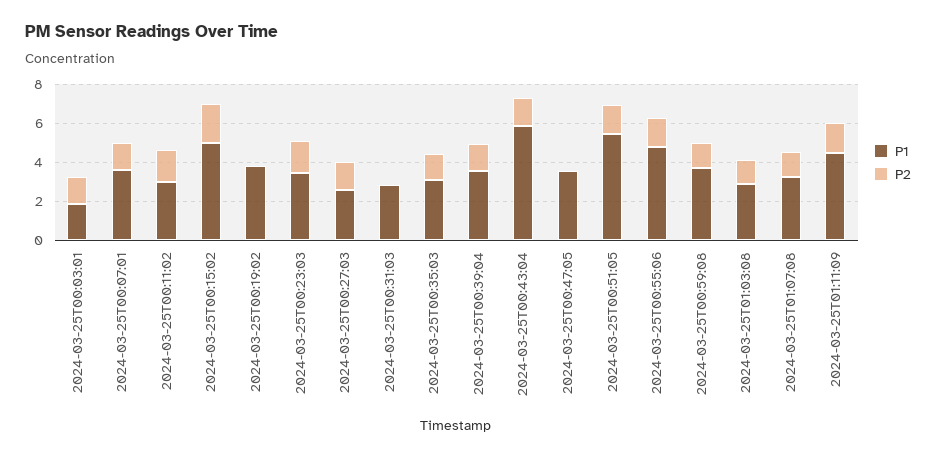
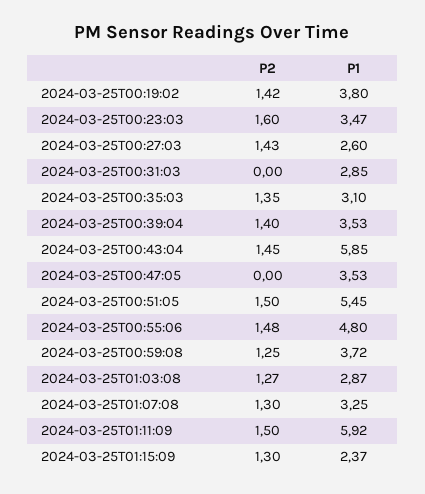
P1, 2024-03-25T00:03:01: 2 -> none
P2, 2024-03-25T00:03:01: 1.5 -> none
P1, 2024-03-25T00:07:01: 3.5 -> none
P2, 2024-03-25T00:07:01: 1.5 -> none
P1, 2024-03-25T00:11:02: 3 -> none
P2, 2024-03-25T00:11:02: 1.5 -> none
P1, 2024-03-25T00:15:02: 5 -> none
P2, 2024-03-25T00:15:02: 2 -> none
P2, 2024-03-25T00:19:02: 0 -> 1.42
P1, 2024-03-25T01:11:09: 4.5 -> 5.92
P2, 2024-03-25T01:15:09: none -> 1.3
P1, 2024-03-25T01:15:09: none -> 2.37

